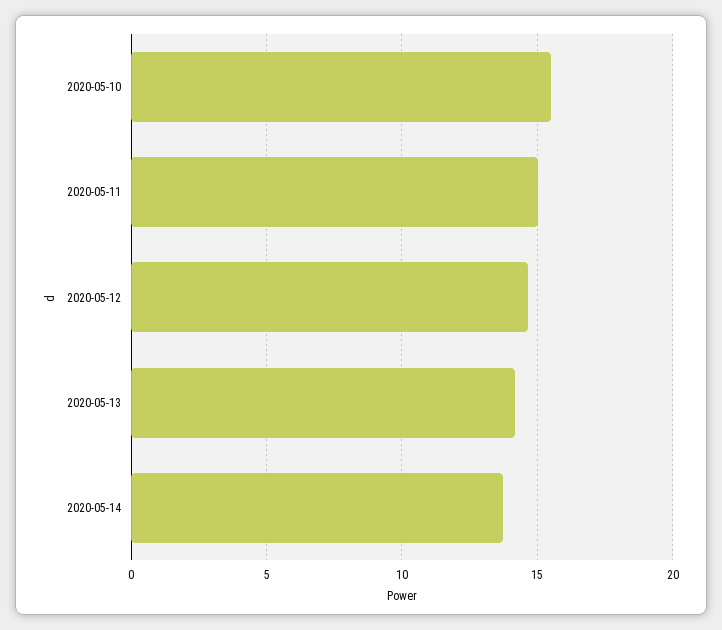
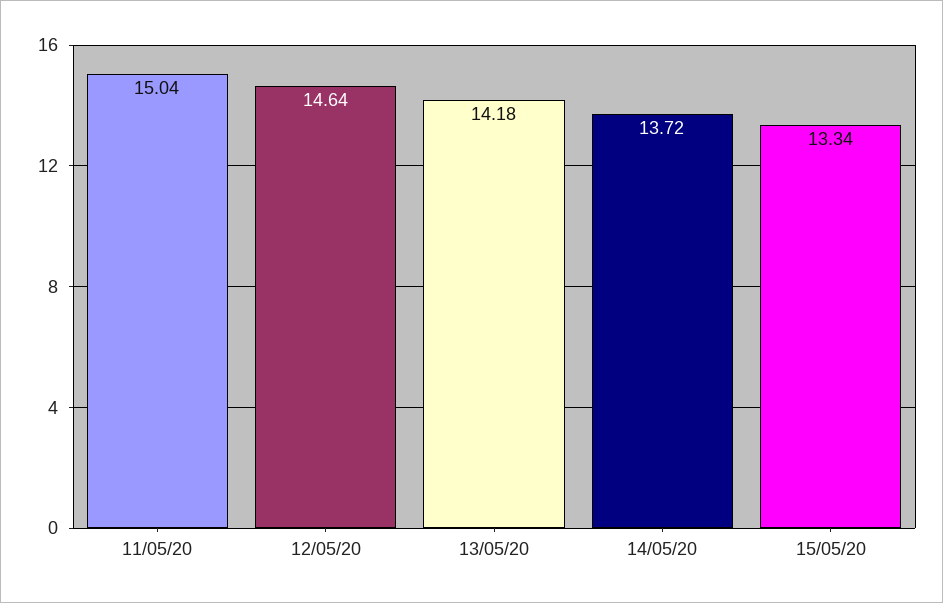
2020-05-10: 15.5 -> none
15/05/20: none -> 13.34

